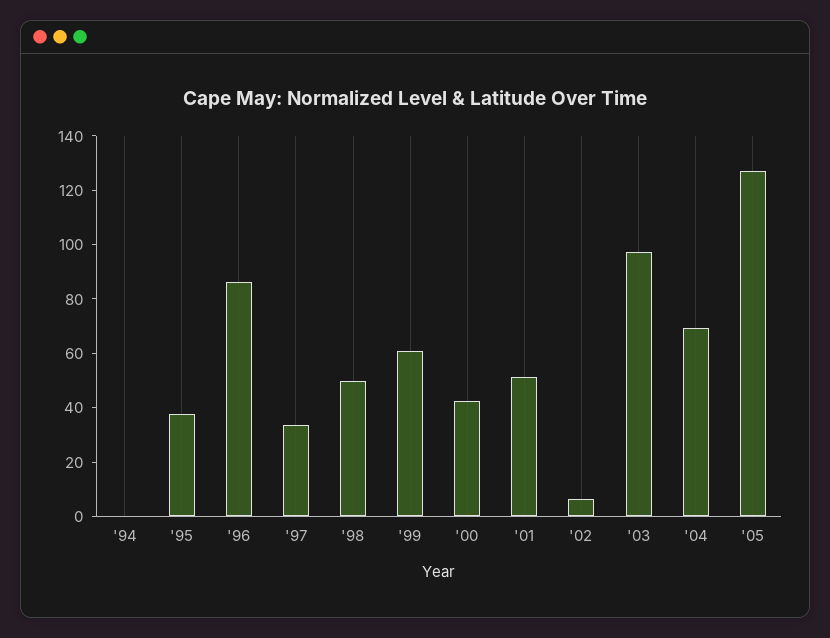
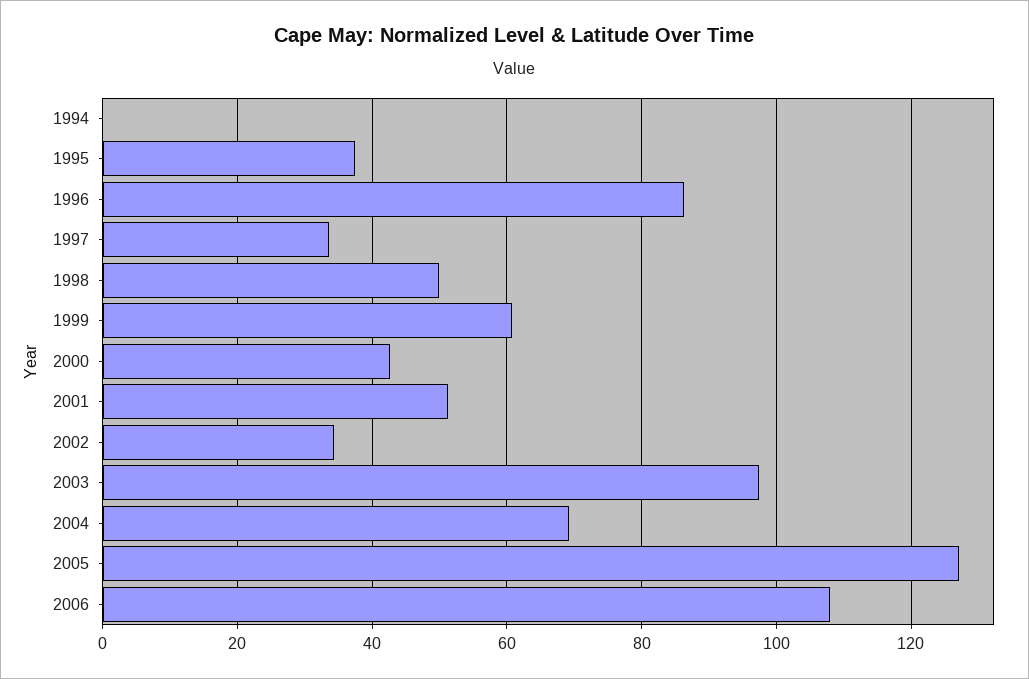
'02: 5 -> 34
2006: none -> 108

